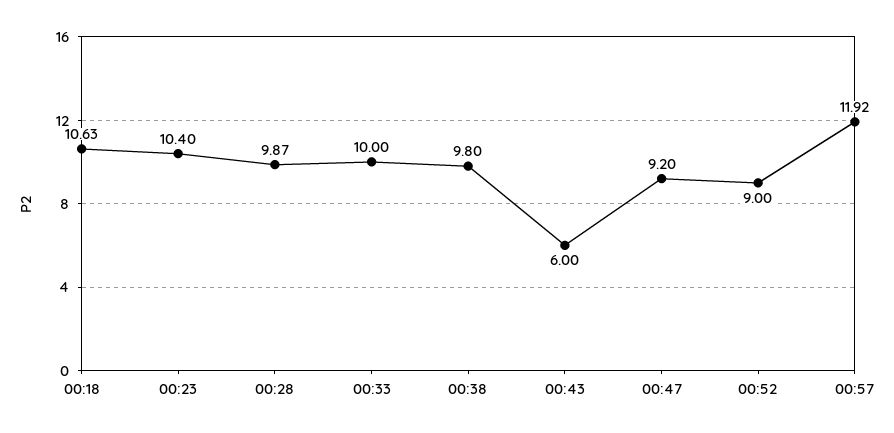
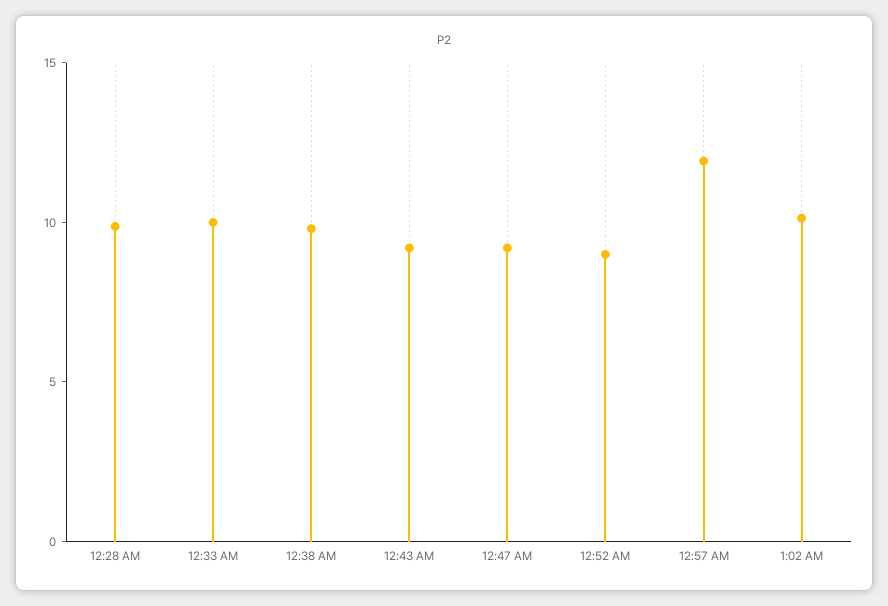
00:18: 10.63 -> none
00:23: 10.4 -> none
00:43: 6 -> 9
1:02 AM: none -> 10

